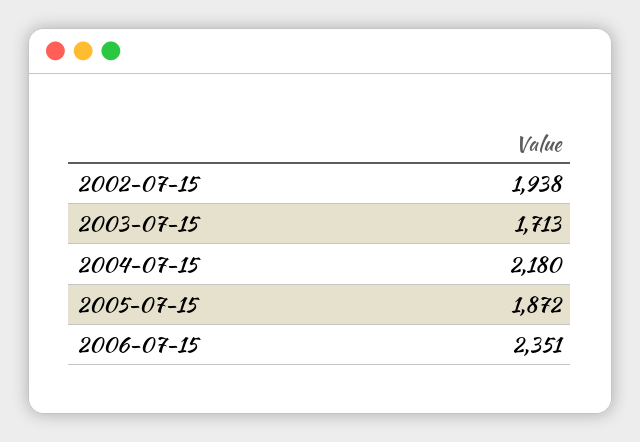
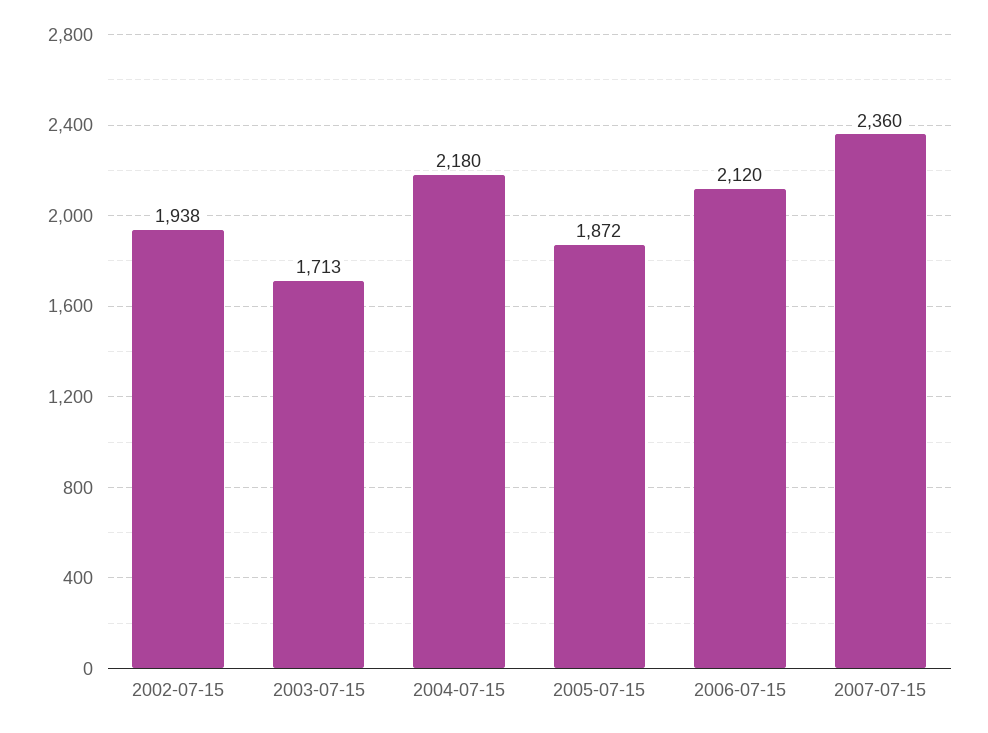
2006-07-15: 2351 -> 2120
2007-07-15: none -> 2360

